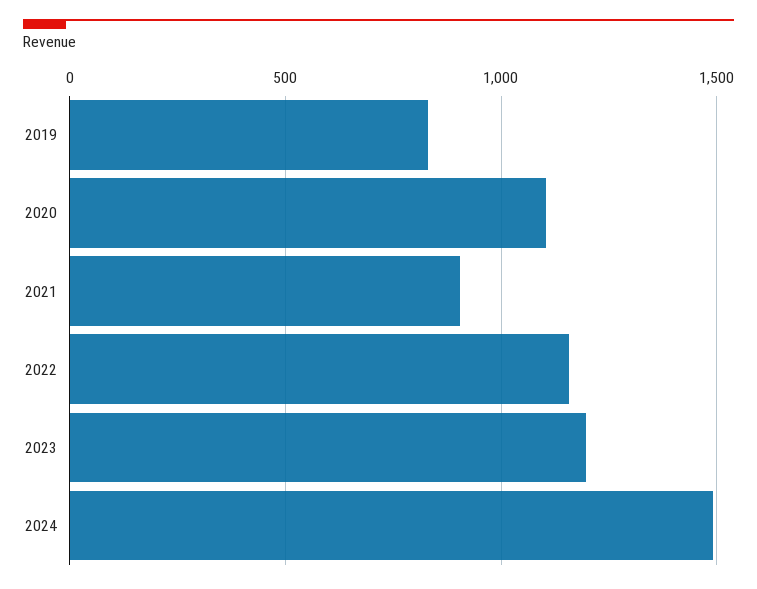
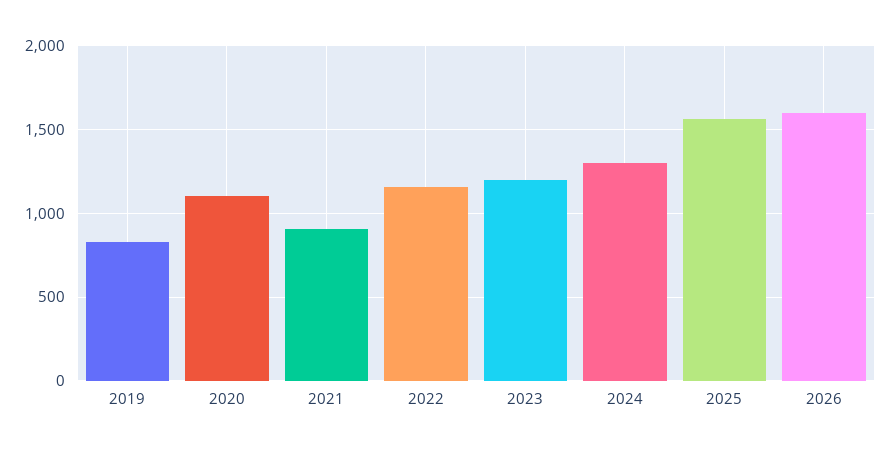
2024: 1500 -> 1300
2025: none -> 1550
2026: none -> 1600

